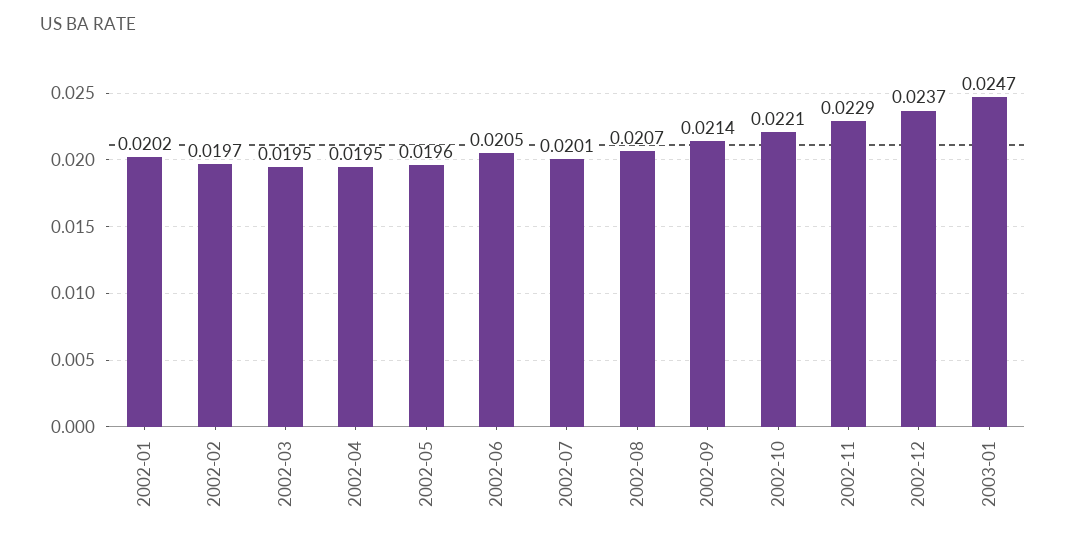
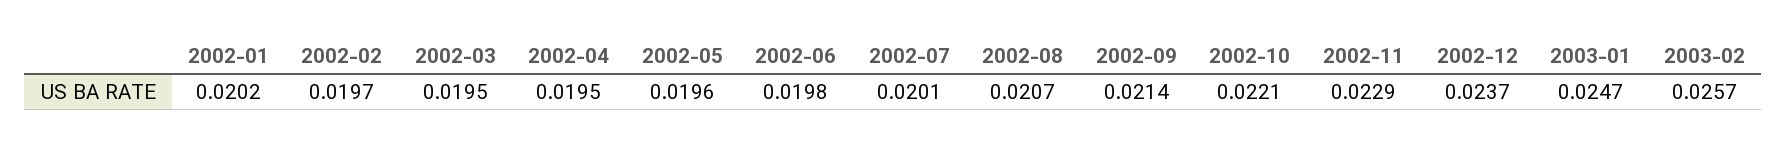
2002-06: 0.0205 -> 0.0198
2003-02: none -> 0.0257

